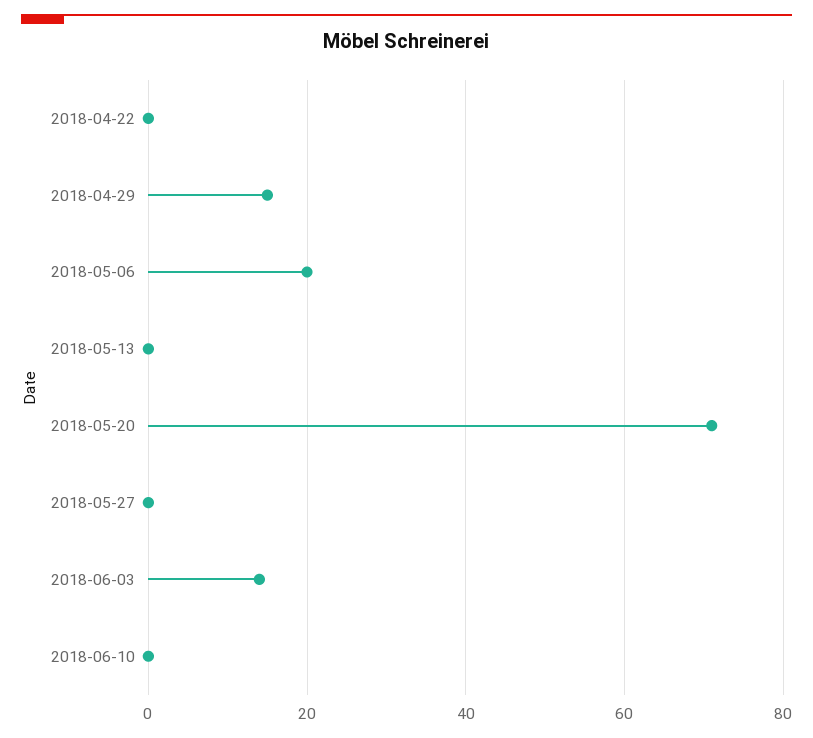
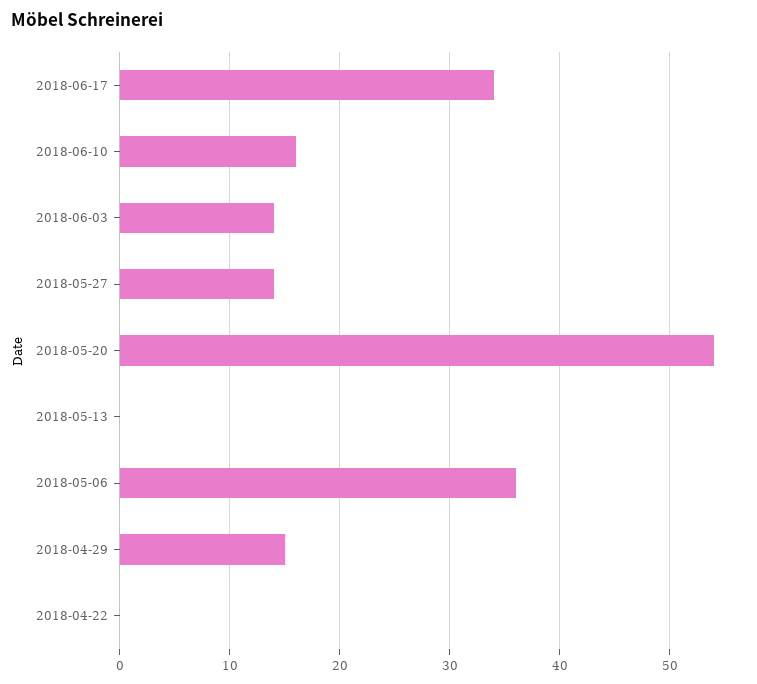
2018-05-06: 20 -> 36
2018-05-20: 70 -> 54
2018-05-27: 0 -> 14
2018-06-10: 0 -> 16
2018-06-17: none -> 34

